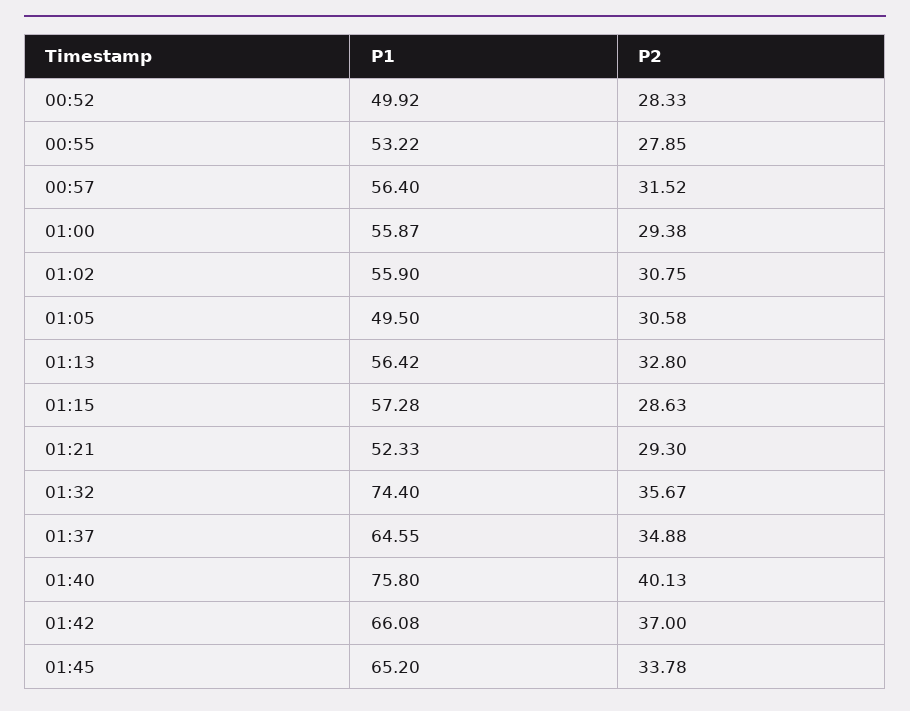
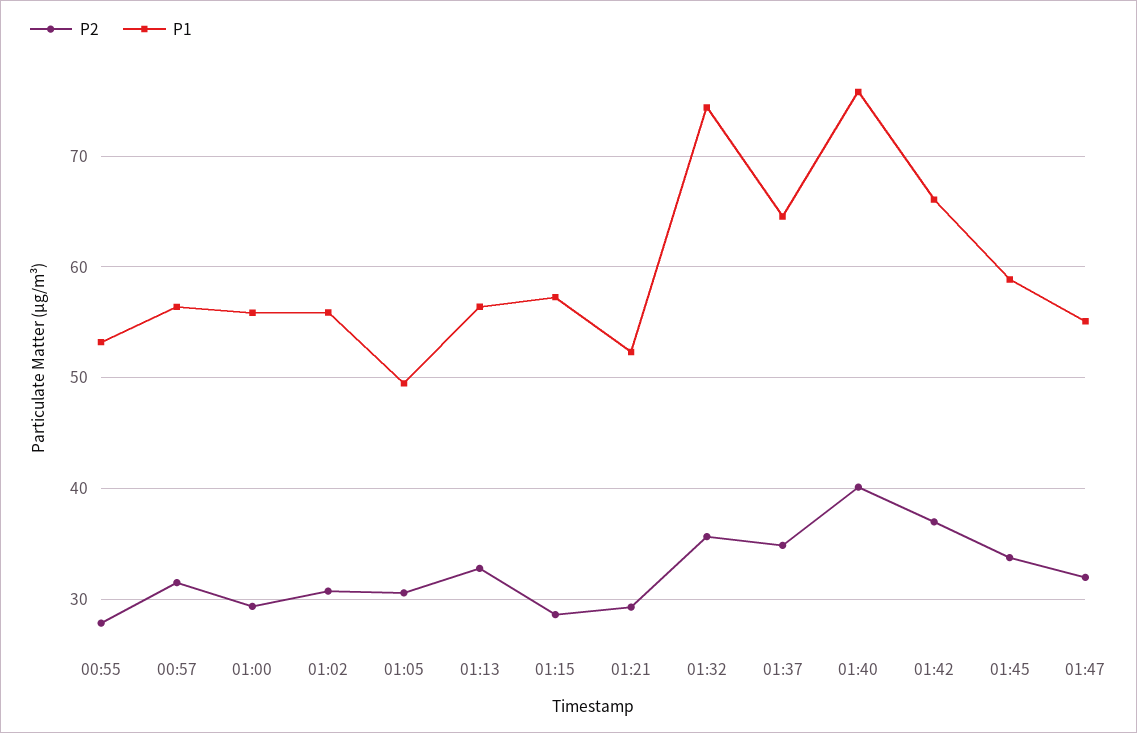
P1, 00:52: 49.92 -> none
P2, 00:52: 28.33 -> none
P1, 01:45: 65.2 -> 59
P2, 01:47: none -> 32
P1, 01:47: none -> 55

